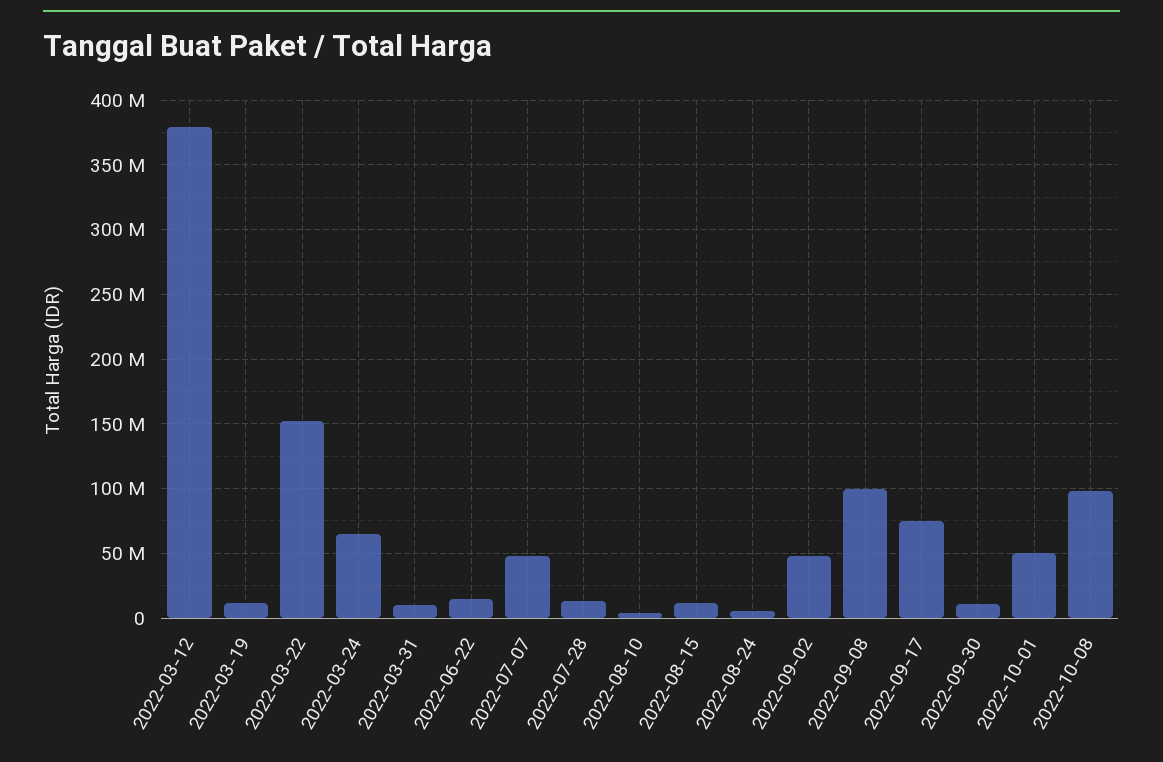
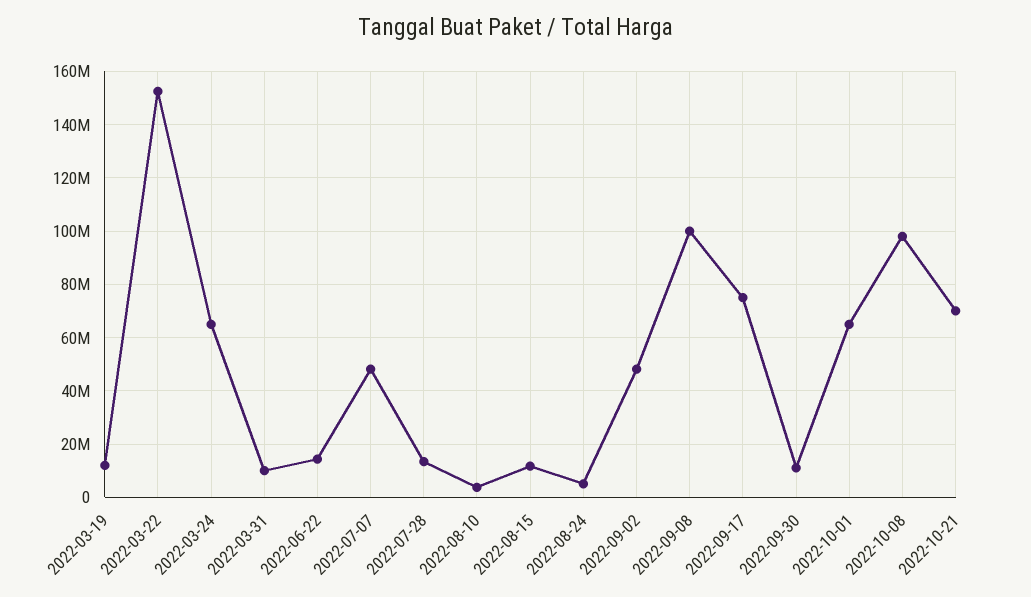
2022-03-12: 380000000 -> none
2022-10-01: 50000000 -> 65000000
2022-10-21: none -> 70000000

